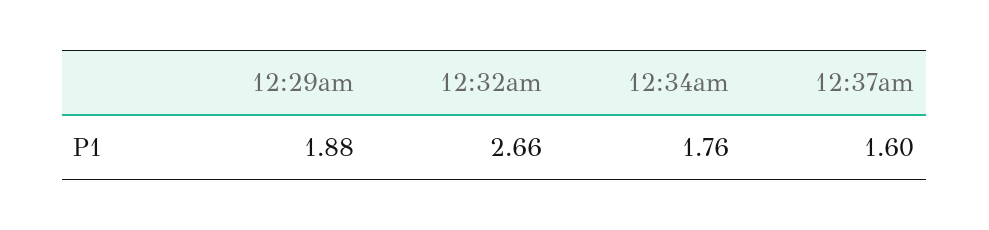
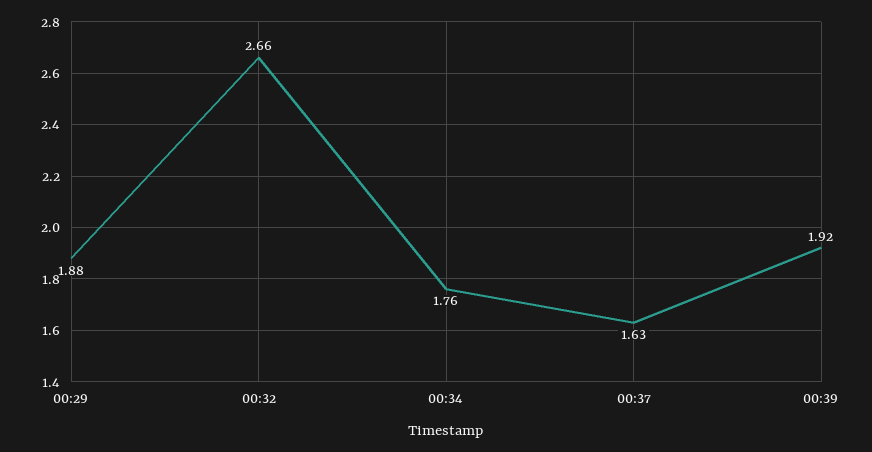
12:37am: 1.6 -> 1.63
00:39: none -> 1.92

